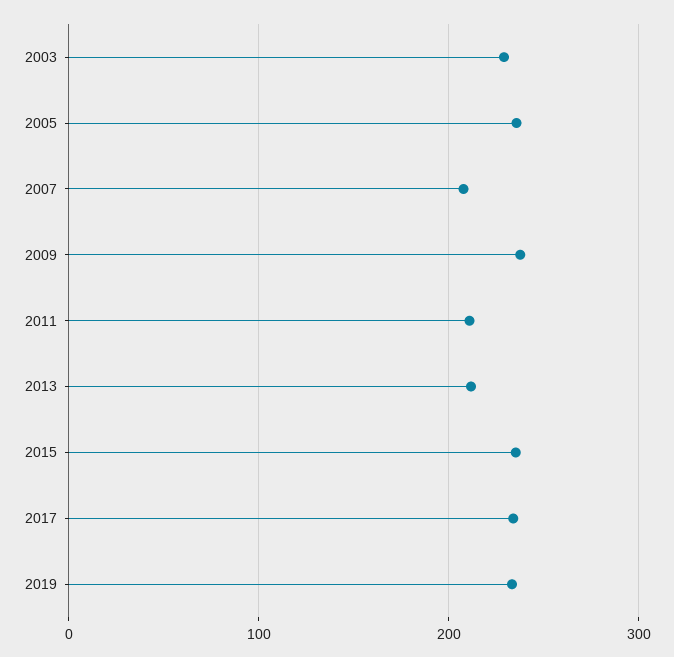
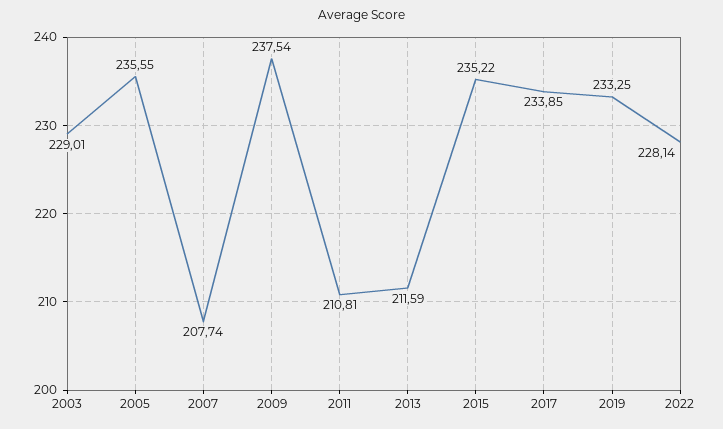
2022: none -> 228.14

